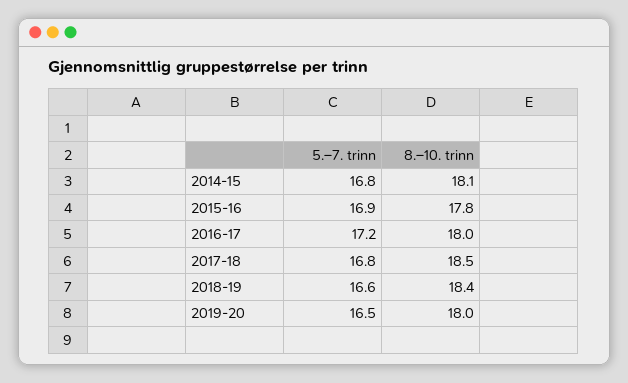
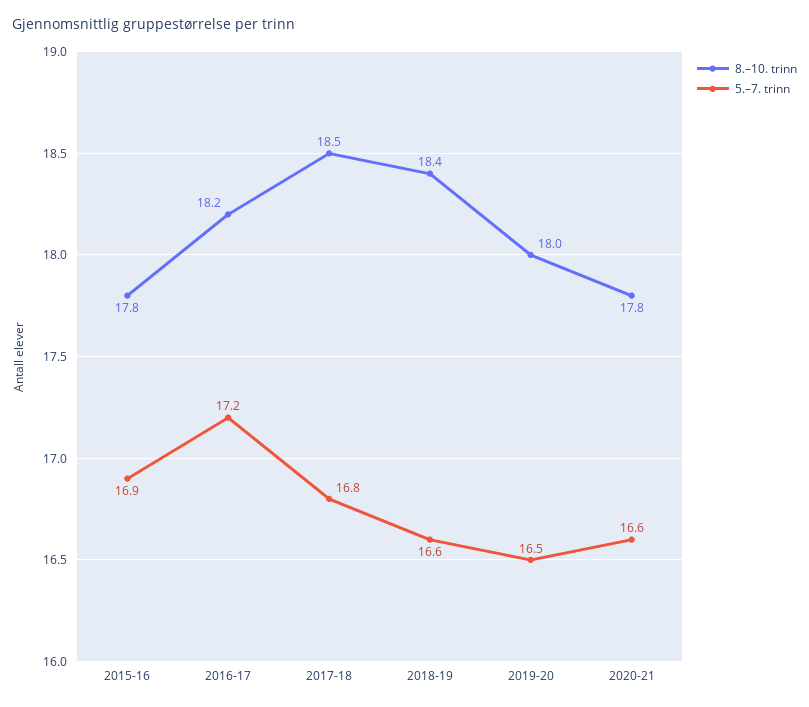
5.–7. trinn, 2014-15: 16.8 -> none
8.–10. trinn, 2014-15: 18.1 -> none
8.–10. trinn, 2016-17: 18 -> 18.2
8.–10. trinn, 2020-21: none -> 17.8
5.–7. trinn, 2020-21: none -> 16.6

